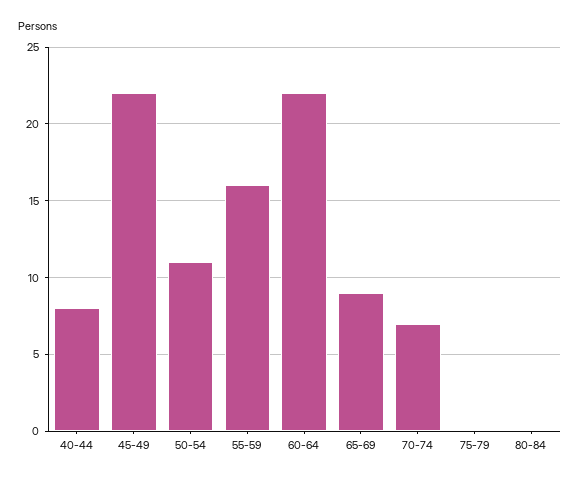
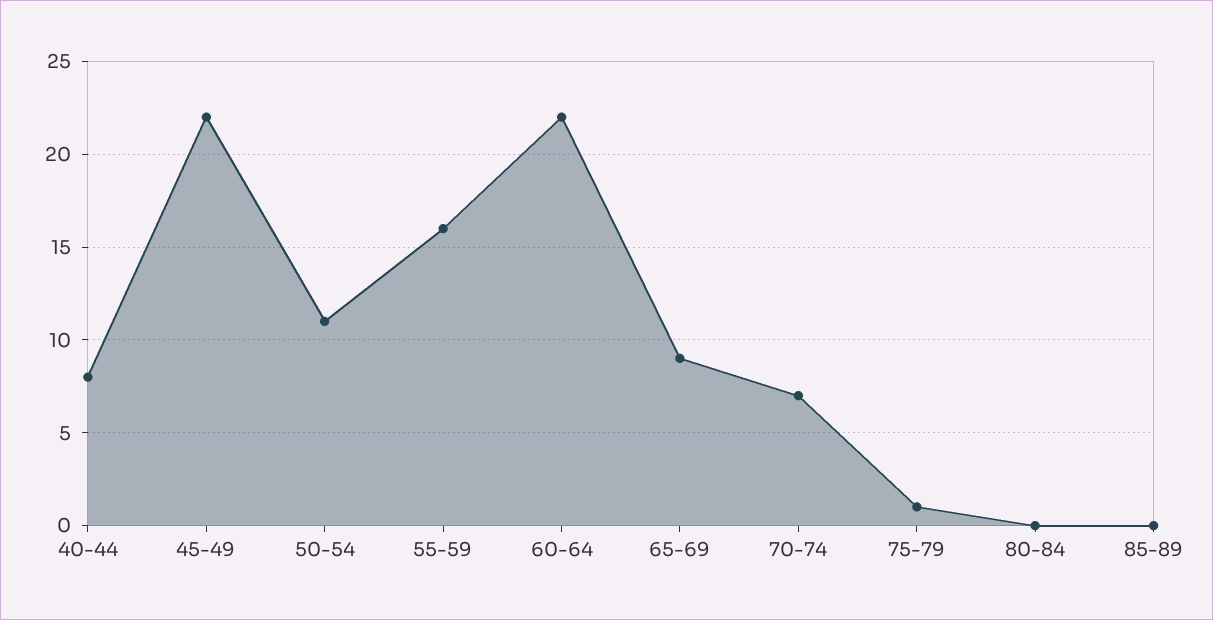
75-79: 0 -> 1
85-89: none -> 0

